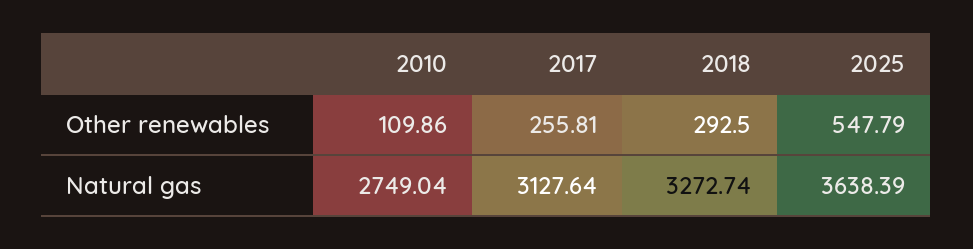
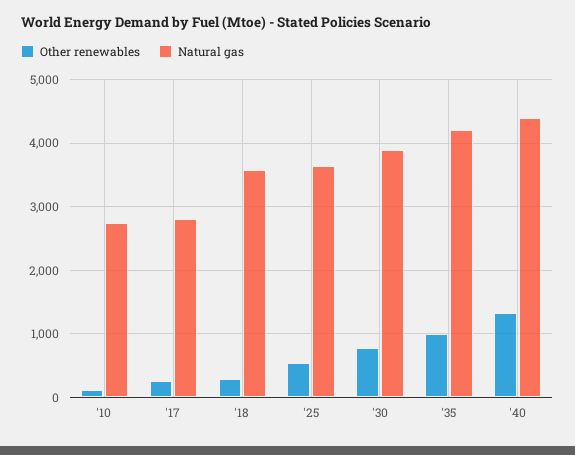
Natural gas, 2017: 3127.64 -> 2800
Natural gas, 2018: 3272.74 -> 3600
Other renewables, '30: none -> 800
Natural gas, '30: none -> 3900
Other renewables, '35: none -> 1000
Natural gas, '35: none -> 4200
Other renewables, '40: none -> 1300
Natural gas, '40: none -> 4400

